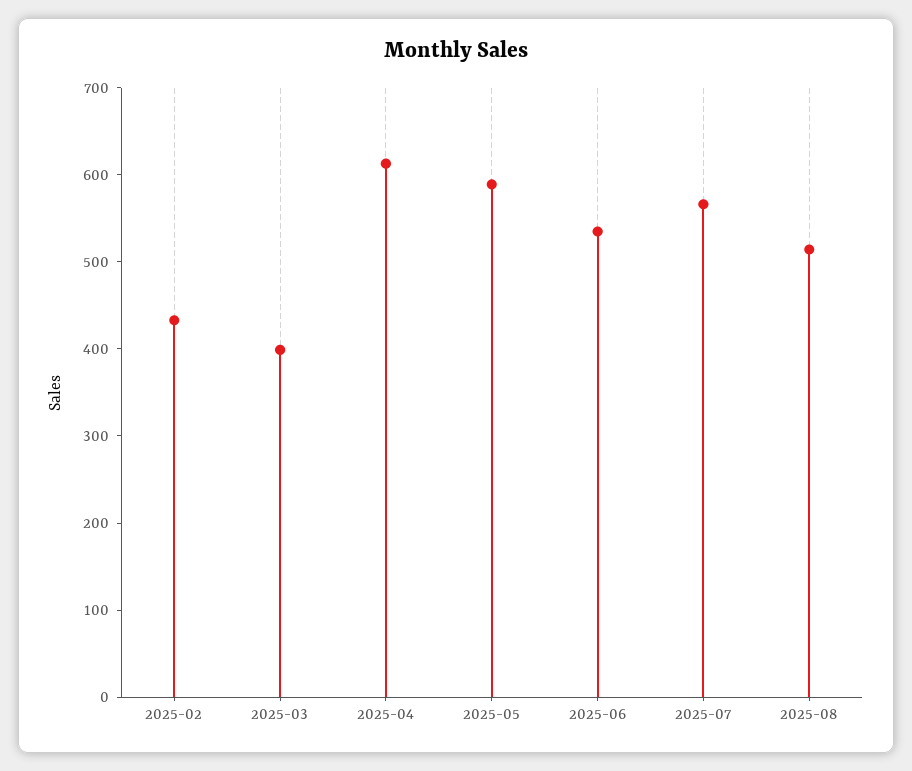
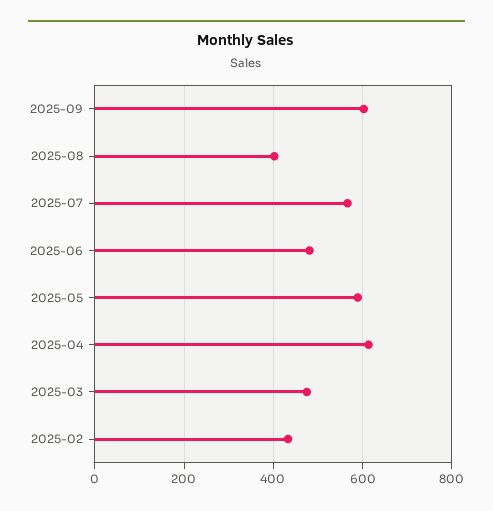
2025-03: 400 -> 480
2025-06: 540 -> 480
2025-08: 520 -> 400
2025-09: none -> 600

